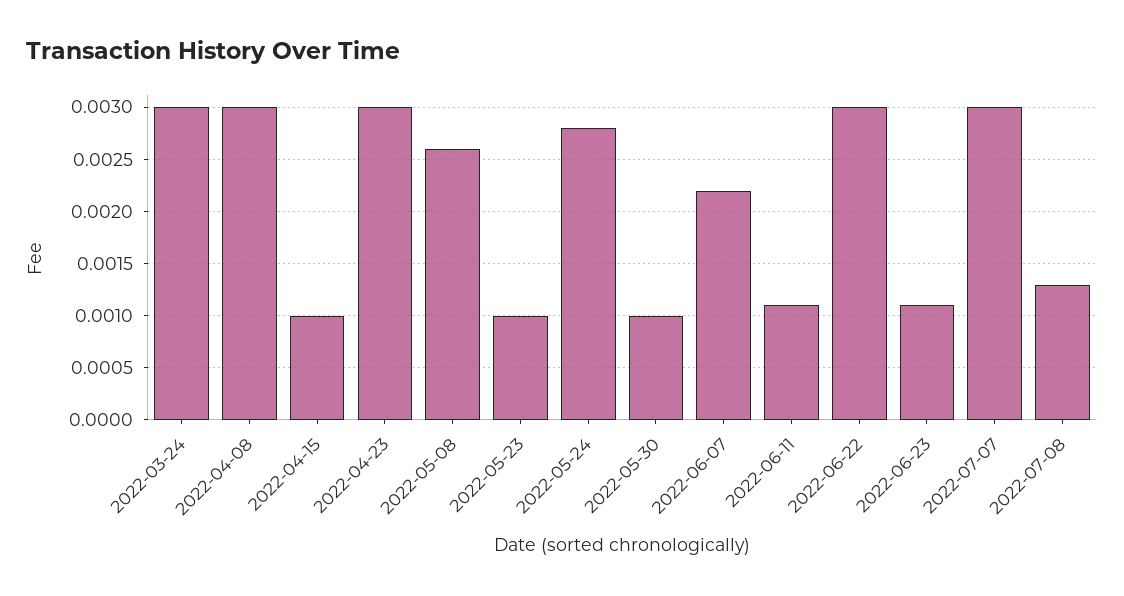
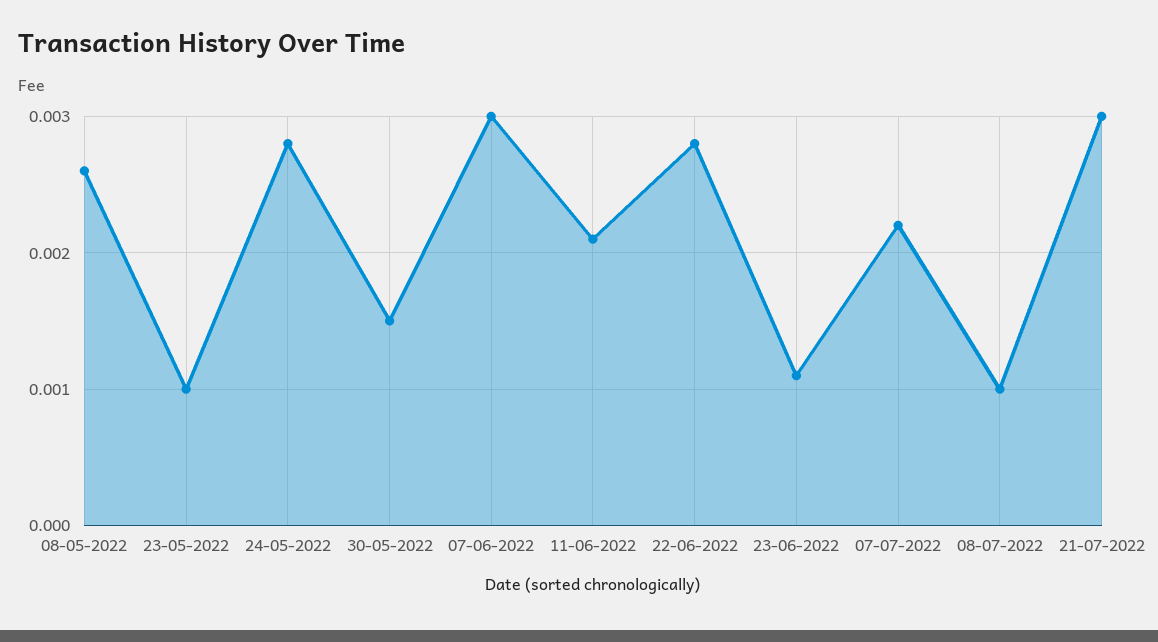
2022-03-24: 0.003 -> none
2022-04-08: 0.003 -> none
2022-04-15: 0.001 -> none
2022-04-23: 0.003 -> none
2022-05-30: 0.001 -> 0.0015
2022-06-07: 0.0022 -> 0.003
2022-06-11: 0.0011 -> 0.0021
2022-06-22: 0.003 -> 0.0028
2022-07-07: 0.003 -> 0.0022
2022-07-08: 0.0013 -> 0.001
21-07-2022: none -> 0.003

